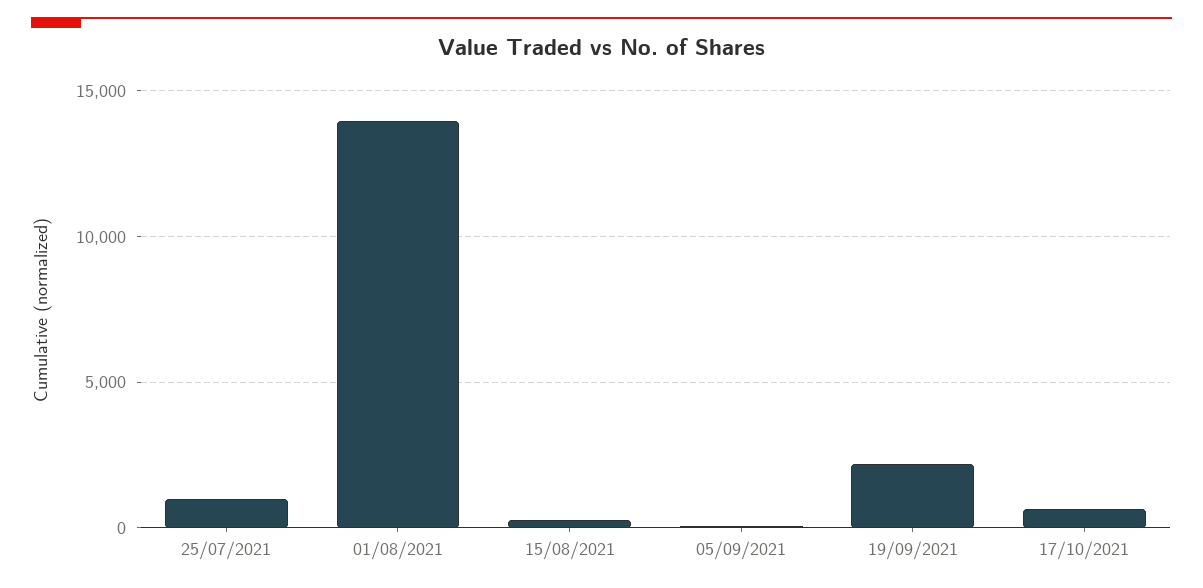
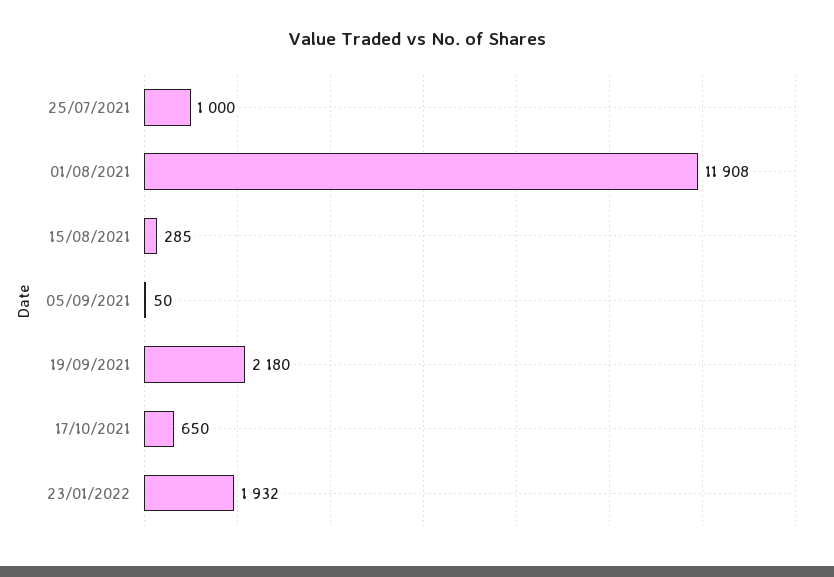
01/08/2021: 14000 -> 11908
23/01/2022: none -> 1932

